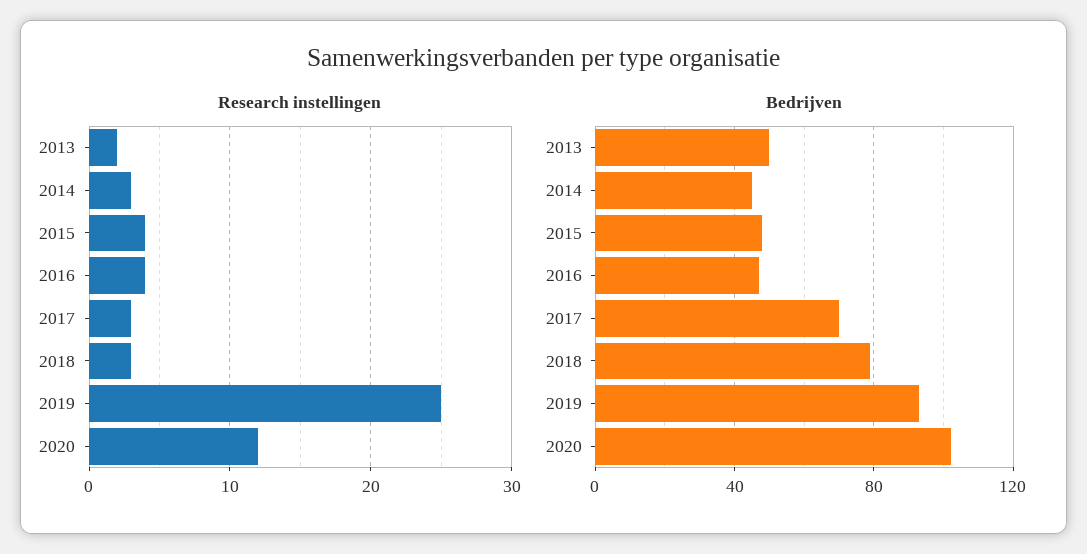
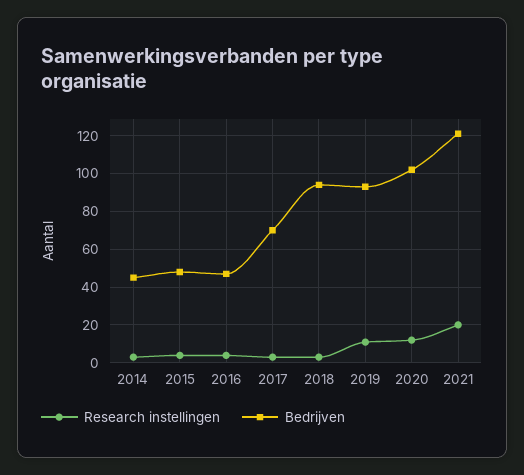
Research instellingen, 2013: 2 -> none
Research instellingen, 2019: 25 -> 10
Bedrijven, 2013: 50 -> none
Bedrijven, 2018: 80 -> 95
Research instellingen, 2021: none -> 20
Bedrijven, 2021: none -> 120

